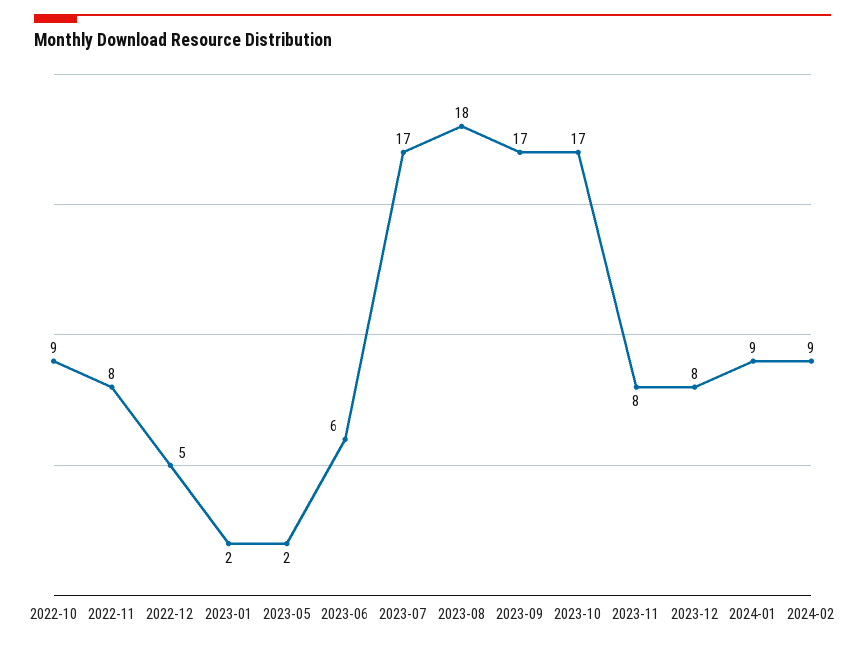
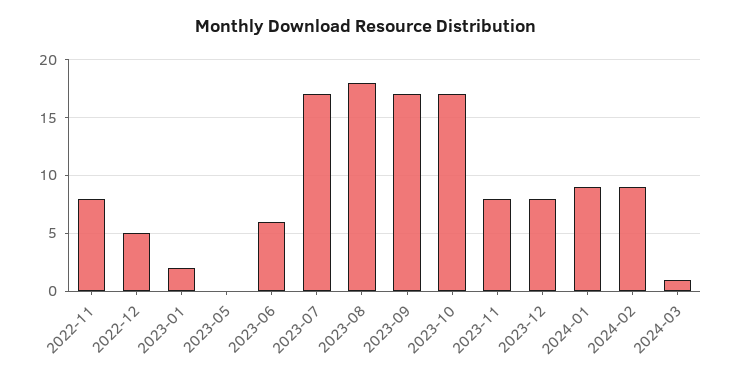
2022-10: 9 -> none
2023-05: 2 -> 0
2024-03: none -> 1

